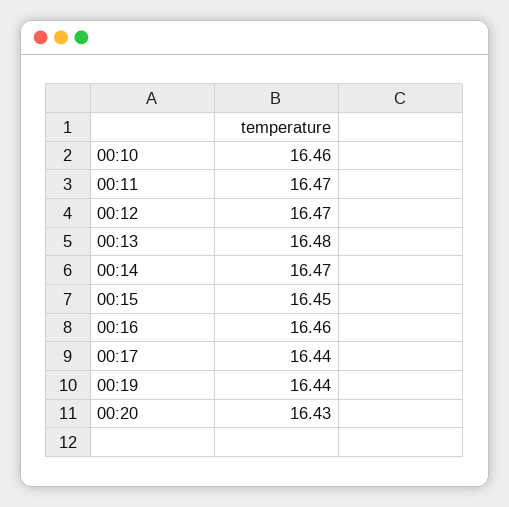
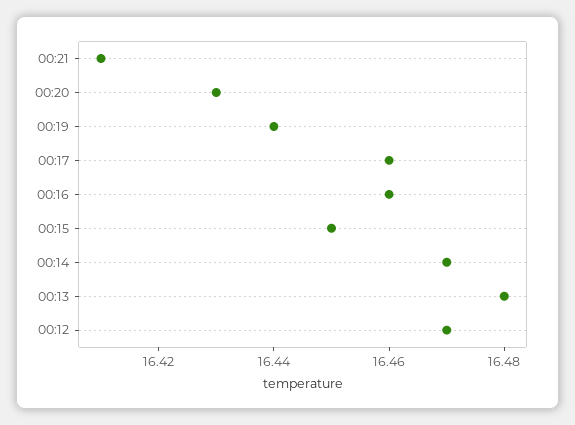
00:10: 16.46 -> none
00:11: 16.47 -> none
00:17: 16.44 -> 16.46
00:21: none -> 16.41

